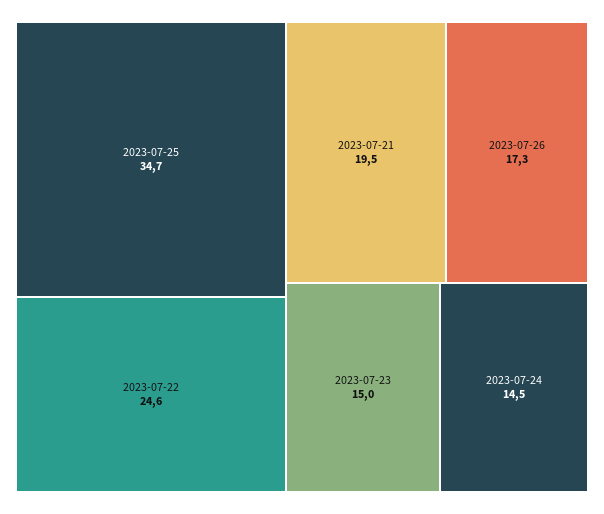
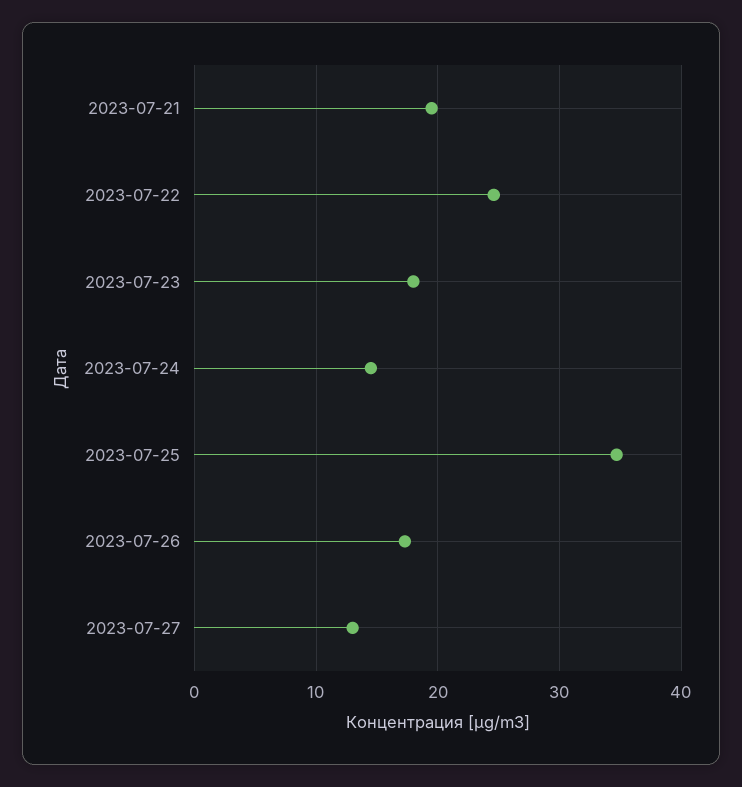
2023-07-23: 15 -> 18
2023-07-27: none -> 13

